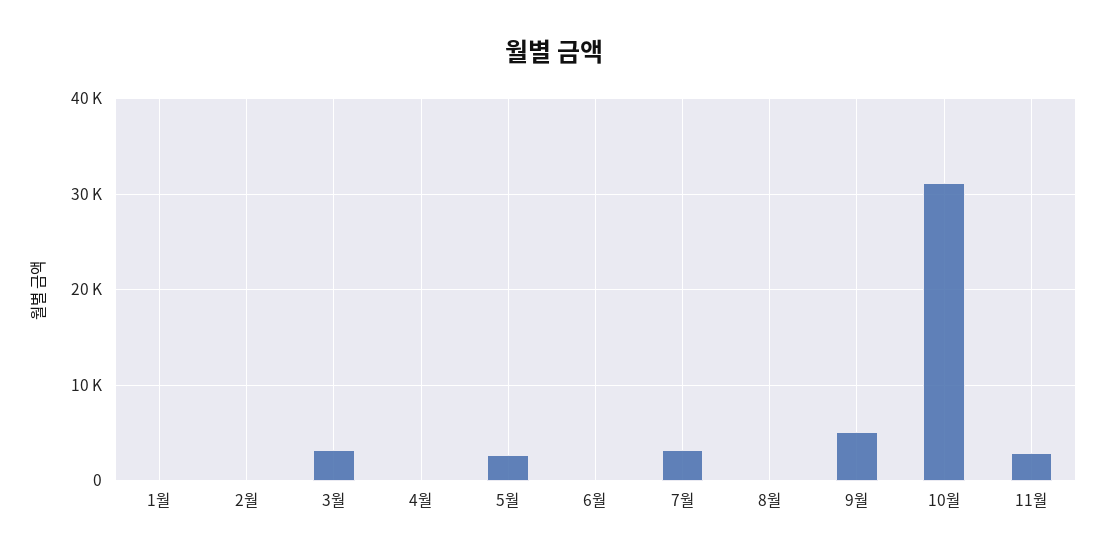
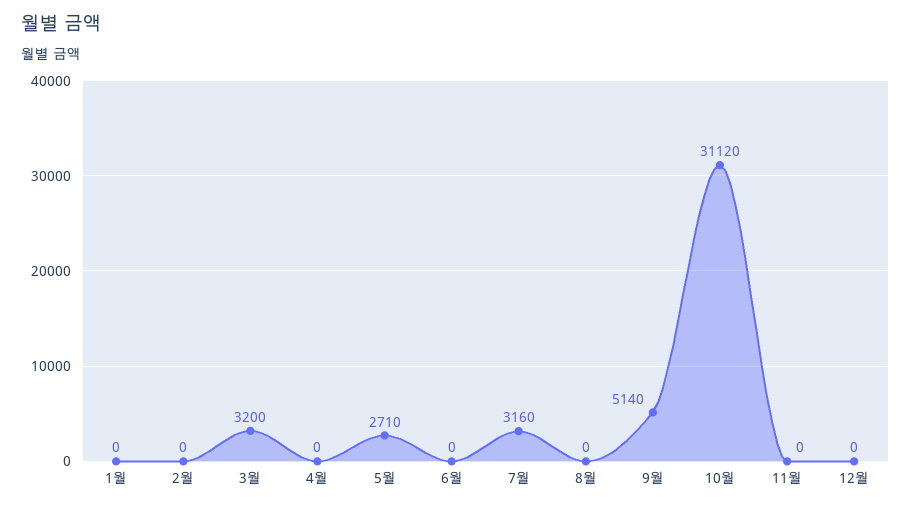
11월: 3000 -> 0
12월: none -> 0

